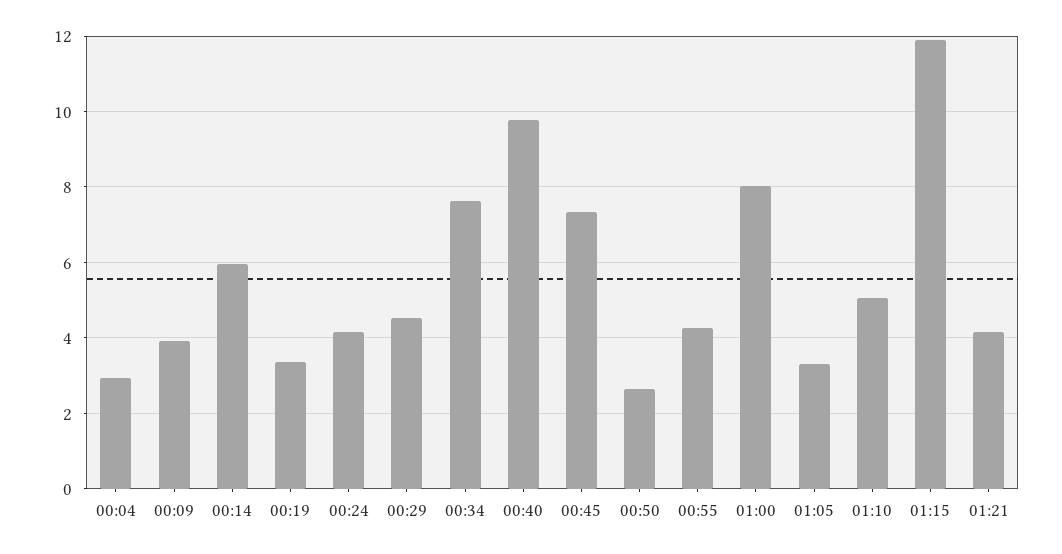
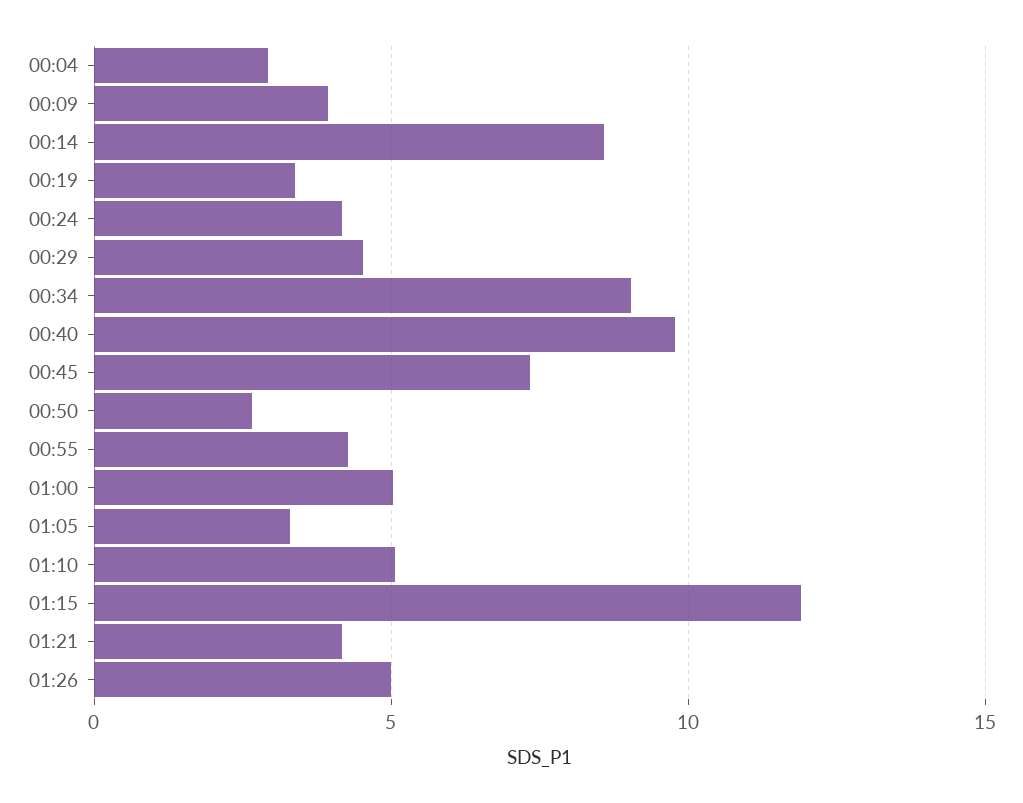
00:14: 6 -> 8.5
00:34: 7.6 -> 9
01:00: 8 -> 5
01:26: none -> 5

